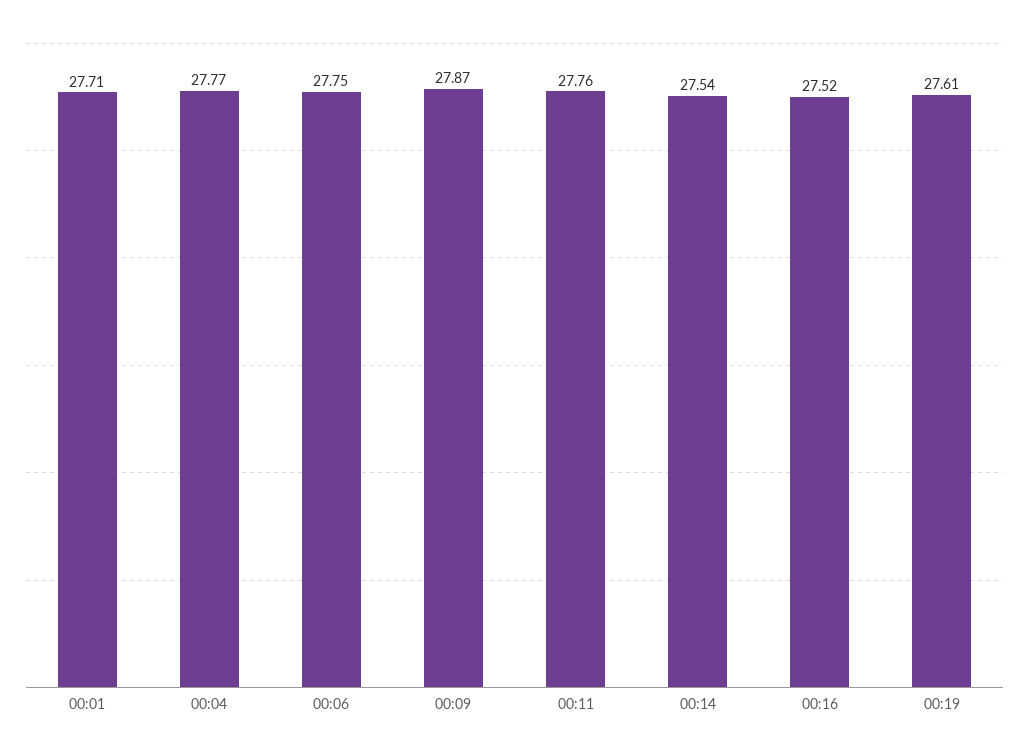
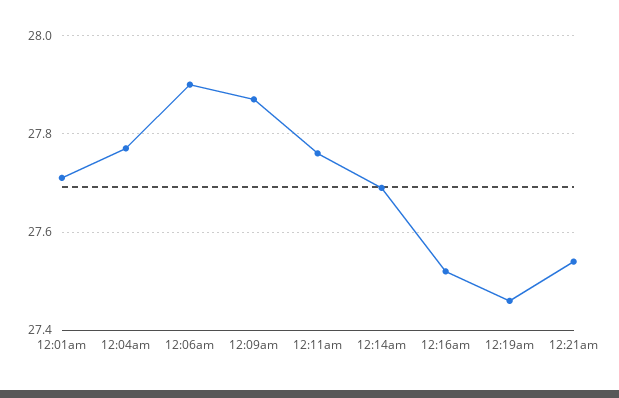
00:06: 27.75 -> 27.9
00:14: 27.54 -> 27.7
00:19: 27.61 -> 27.45
12:21am: none -> 27.55

